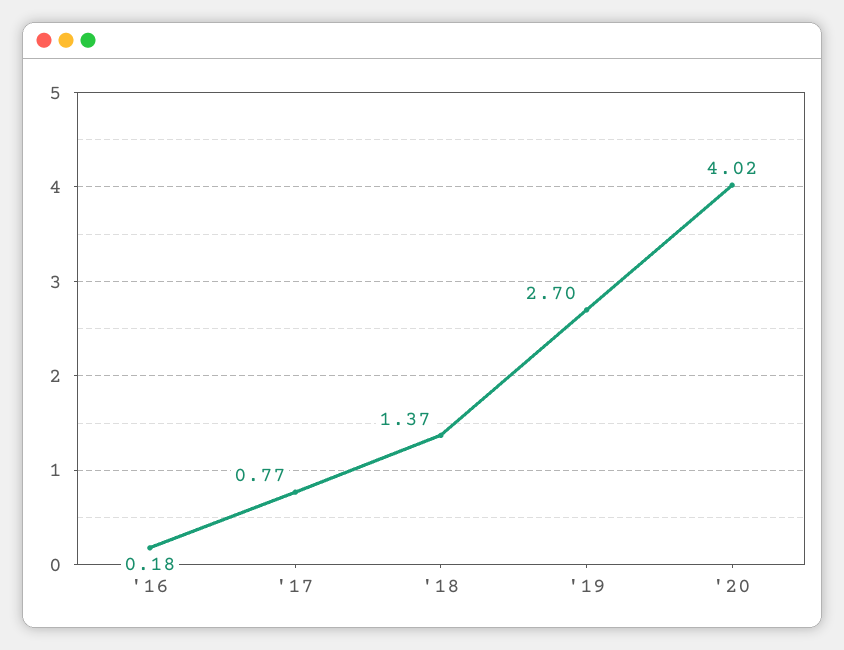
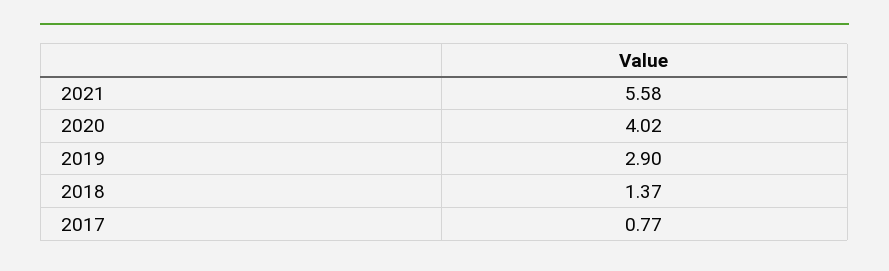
'16: 0.18 -> none
'19: 2.7 -> 2.9
2021: none -> 5.58

